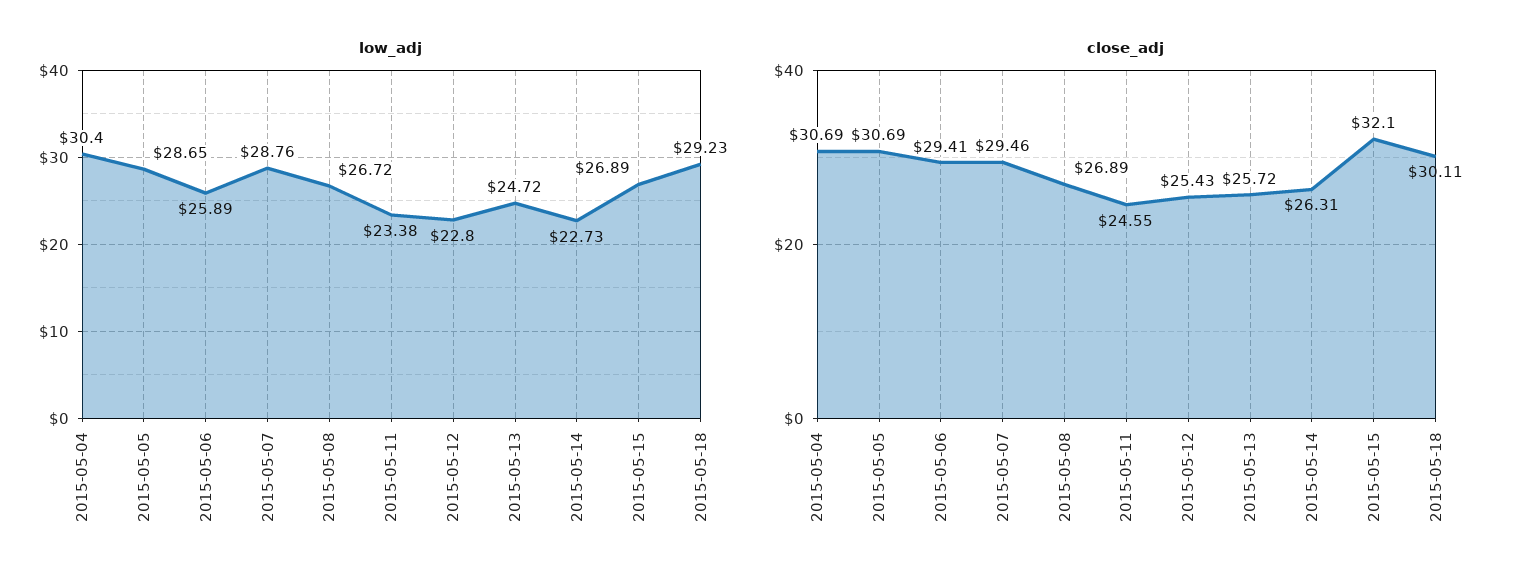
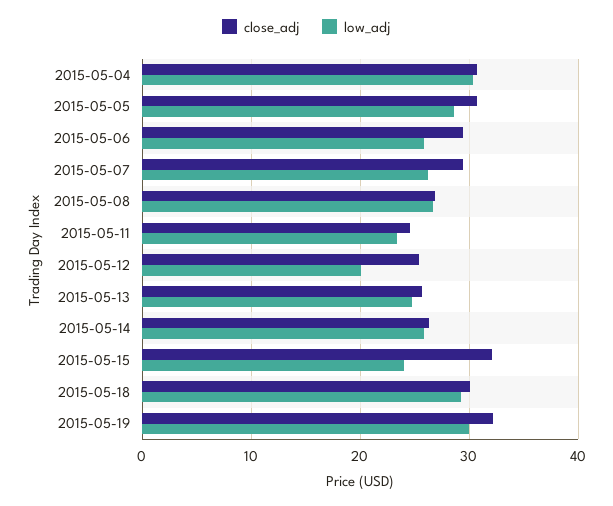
low_adj, 2015-05-07: 28.76 -> 26
low_adj, 2015-05-12: 22.8 -> 20
low_adj, 2015-05-14: 22.73 -> 26
low_adj, 2015-05-15: 26.89 -> 24
close_adj, 2015-05-19: none -> 32
low_adj, 2015-05-19: none -> 30

